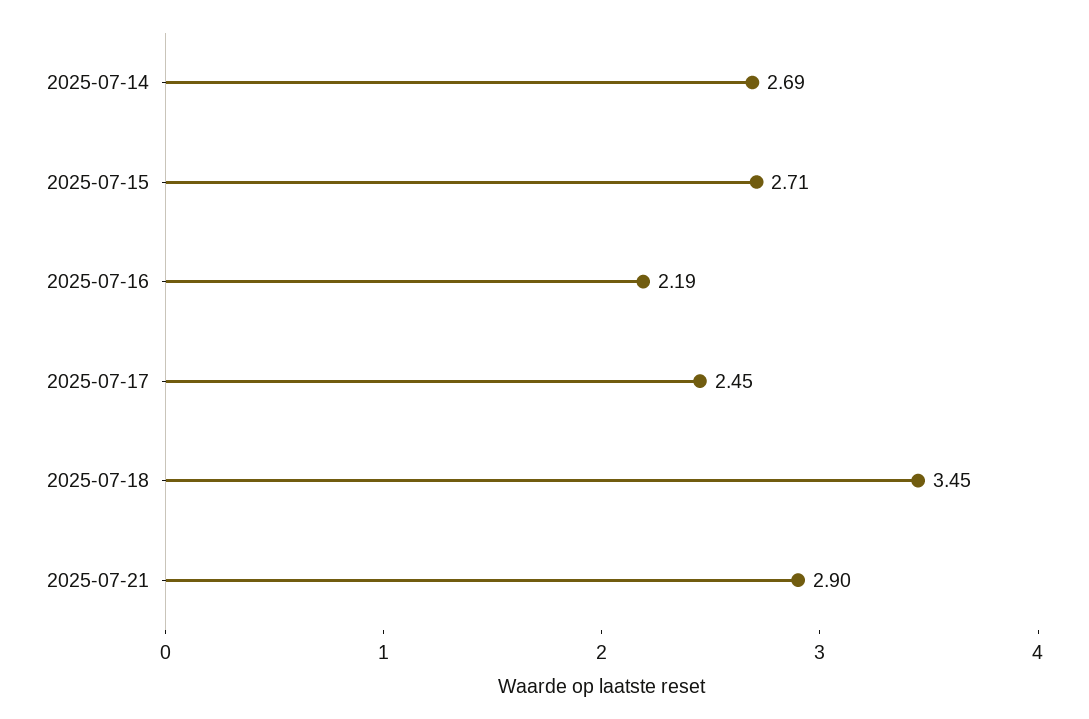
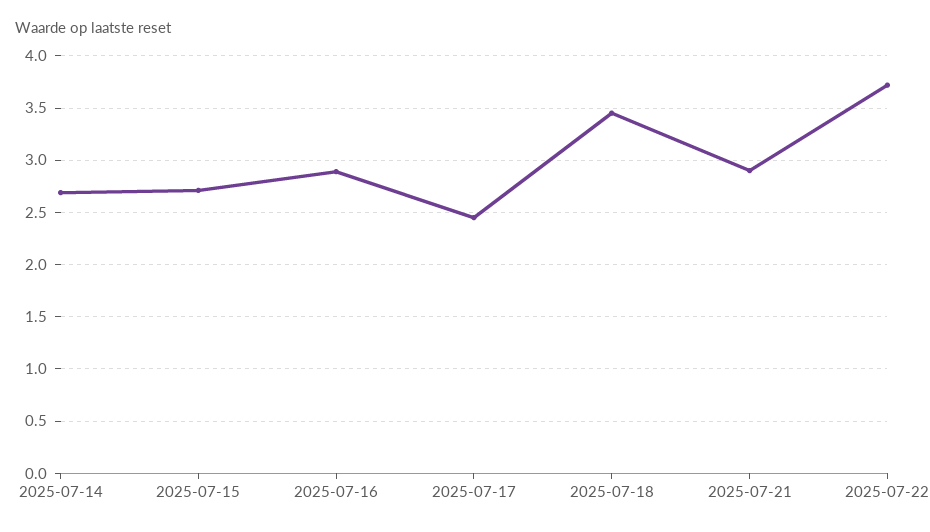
2025-07-16: 2.19 -> 2.9
2025-07-22: none -> 3.7

